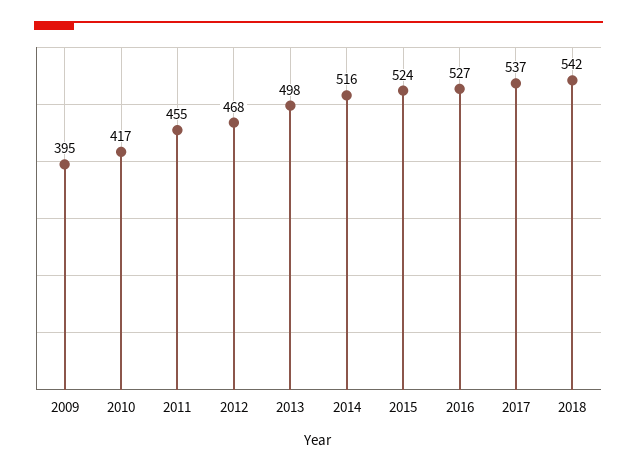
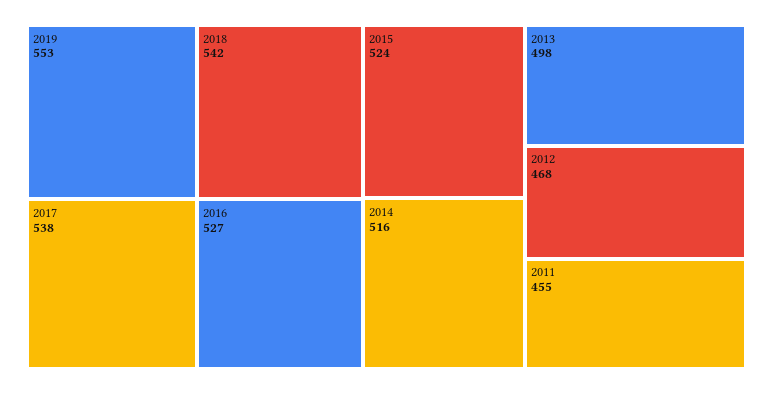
2009: 395 -> none
2010: 417 -> none
2017: 537 -> 538
2019: none -> 553

